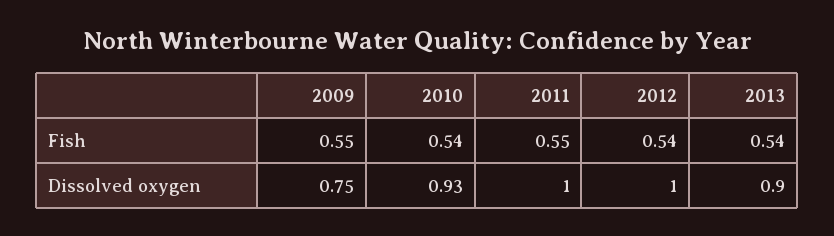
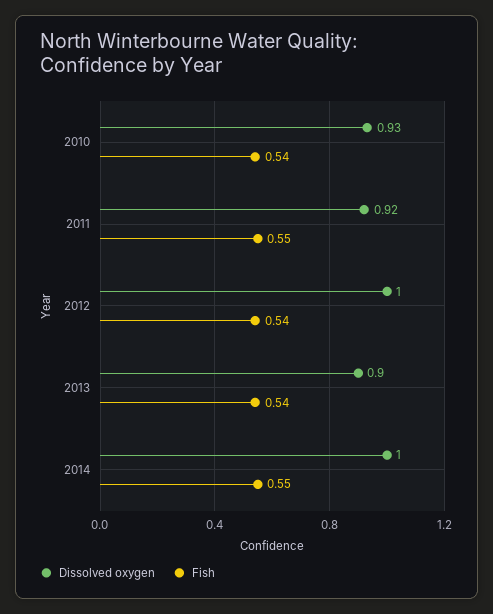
Fish, 2009: 0.55 -> none
Dissolved oxygen, 2009: 0.75 -> none
Dissolved oxygen, 2011: 1 -> 0.92
Dissolved oxygen, 2014: none -> 1
Fish, 2014: none -> 0.55

